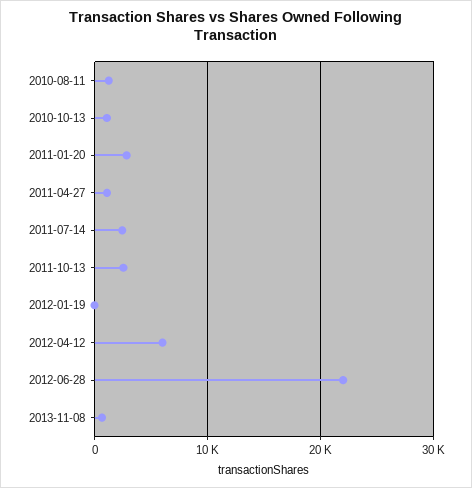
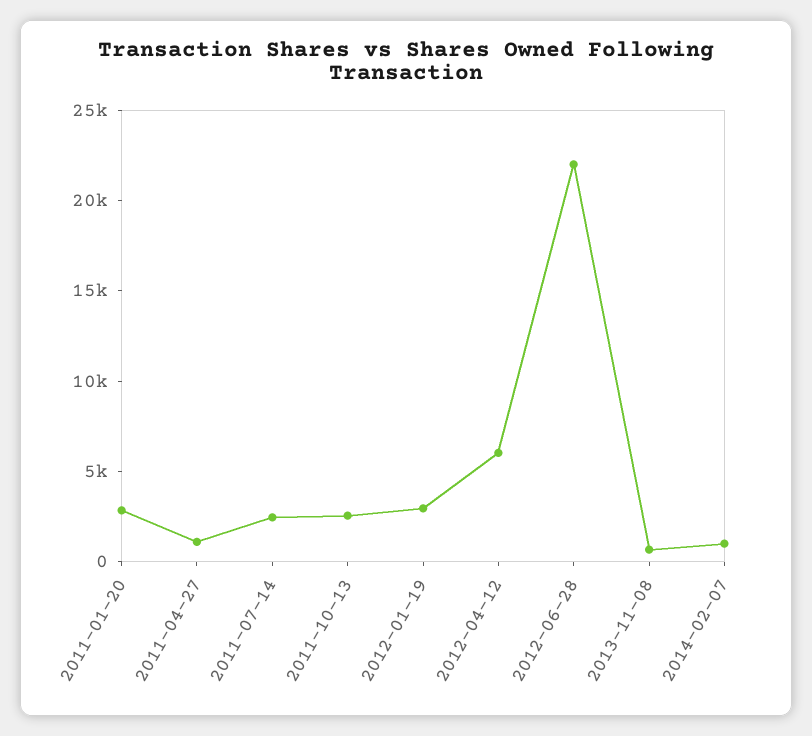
2010-08-11: 1000 -> none
2010-10-13: 1000 -> none
2012-01-19: 0 -> 3000
2014-02-07: none -> 1000

